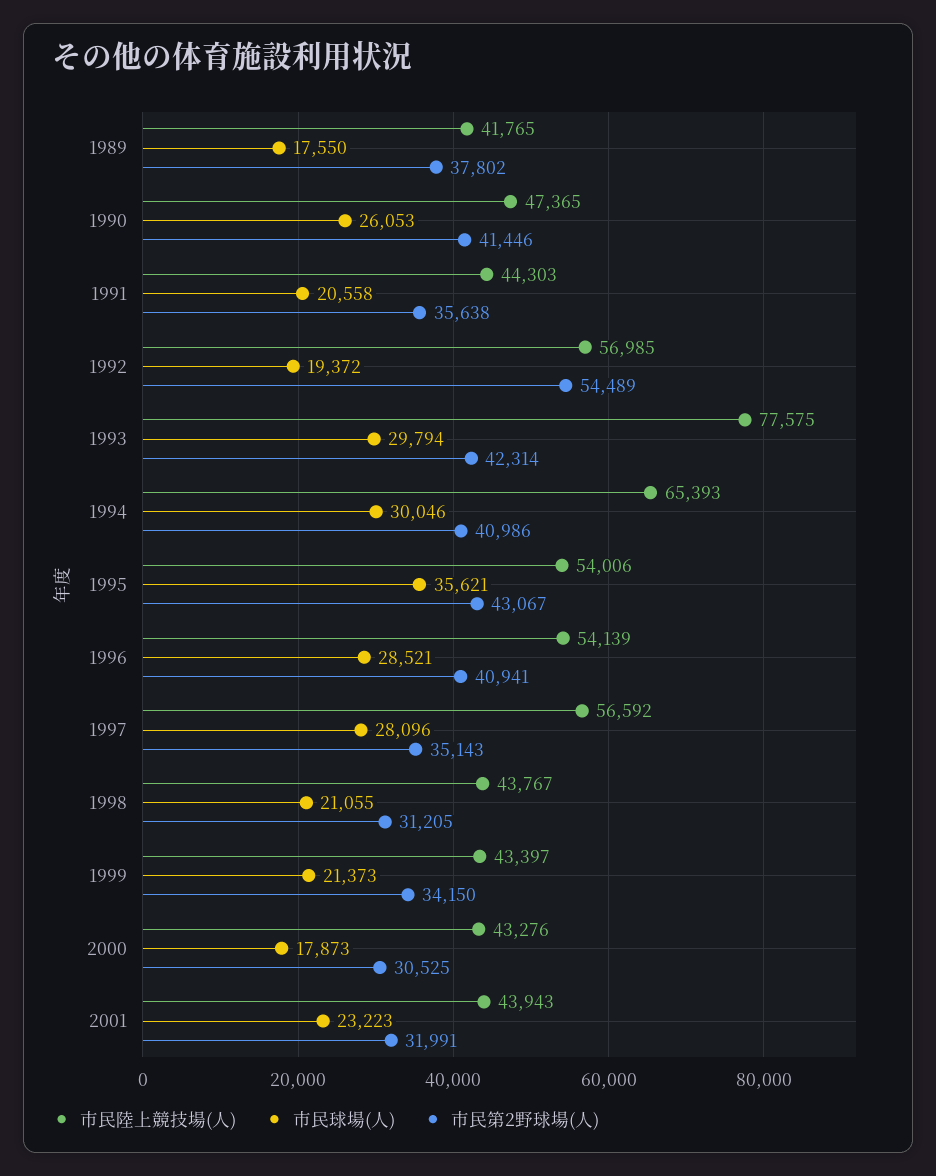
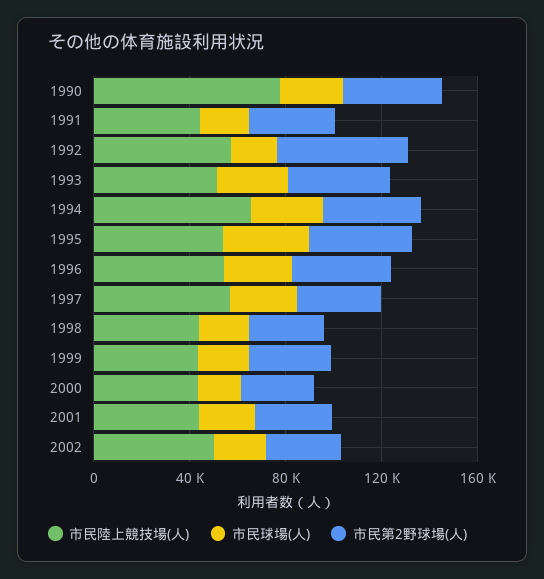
市民陸上競技場(人), 1989: 41765 -> none
市民球場(人), 1989: 17550 -> none
市民第2野球場(人), 1989: 37802 -> none
市民陸上競技場(人), 1990: 47365 -> 80000
市民陸上競技場(人), 1993: 77575 -> 50000
市民陸上競技場(人), 2002: none -> 50000
市民球場(人), 2002: none -> 20000
市民第2野球場(人), 2002: none -> 30000

